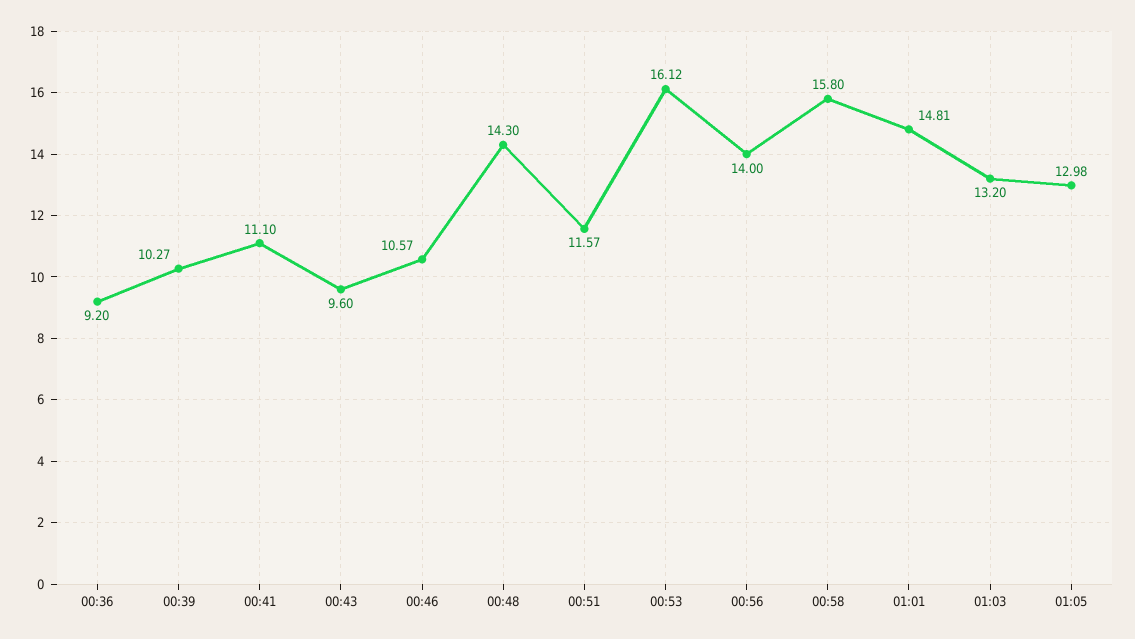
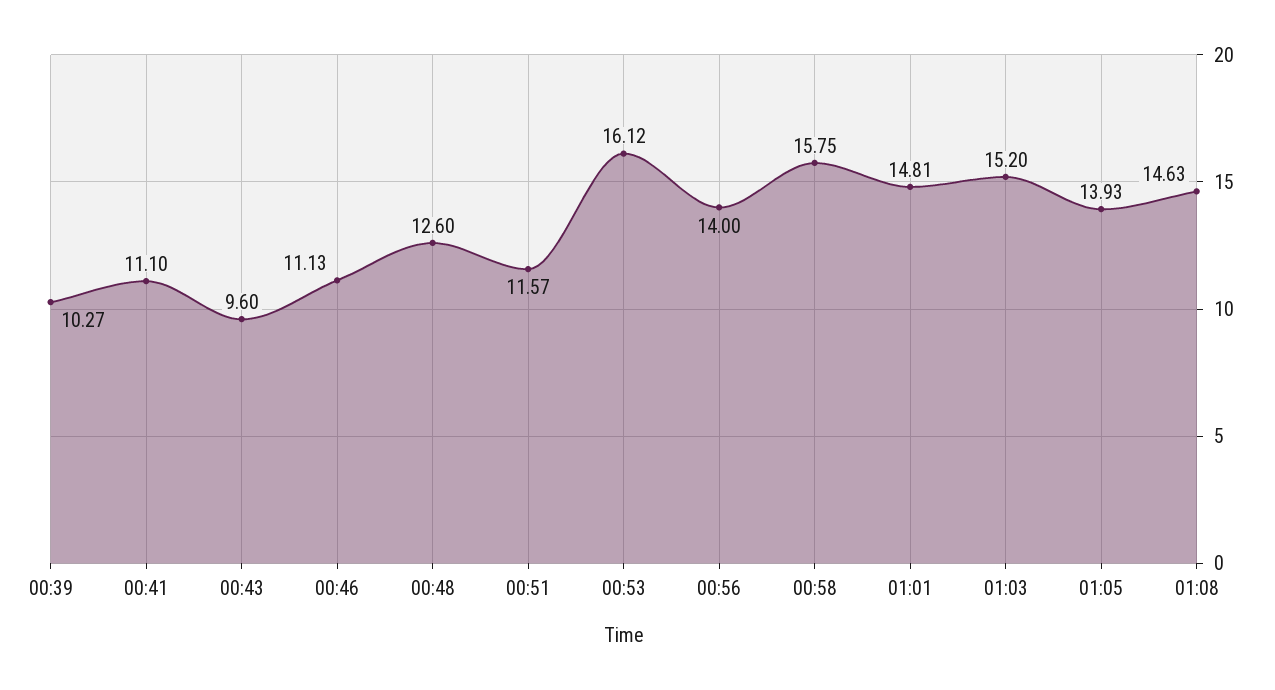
00:36: 9.2 -> none
00:46: 10.57 -> 11.13
00:48: 14.3 -> 12.6
00:58: 15.8 -> 15.75
01:03: 13.2 -> 15.2
01:05: 12.98 -> 13.93
01:08: none -> 14.63

